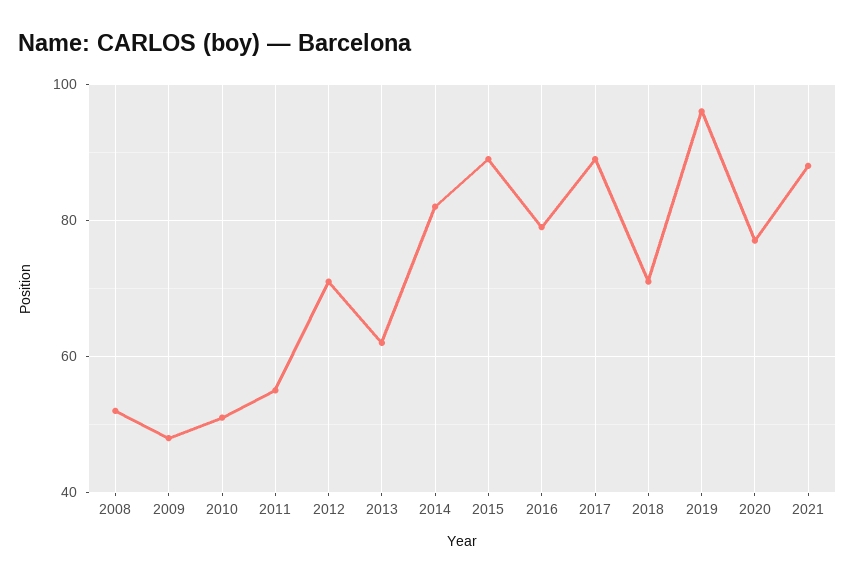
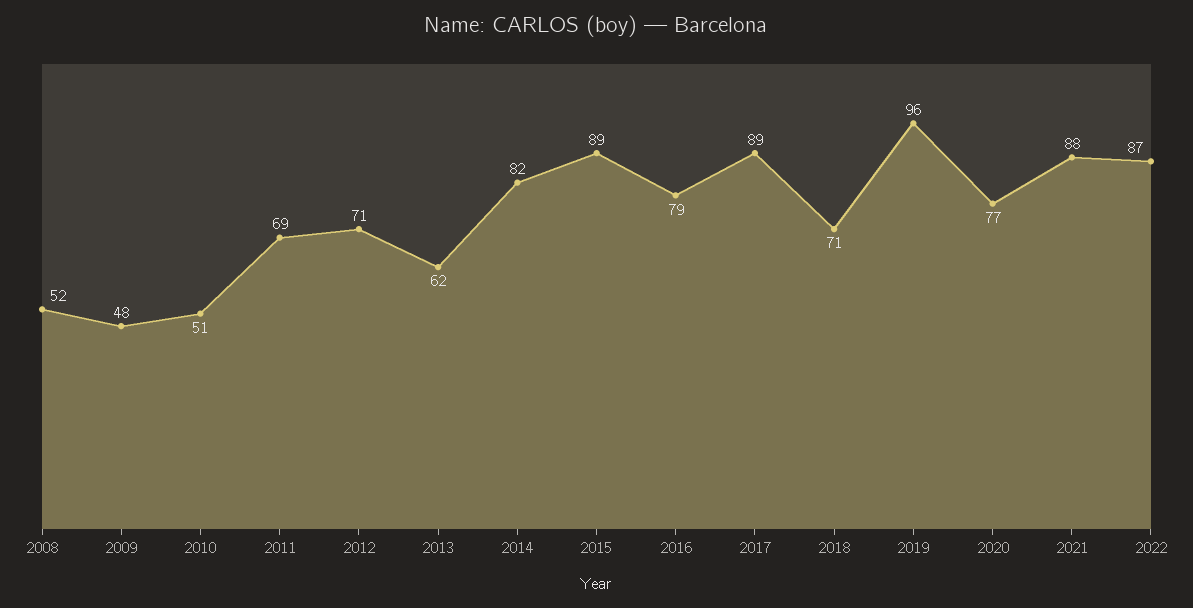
2011: 55 -> 69
2022: none -> 87

